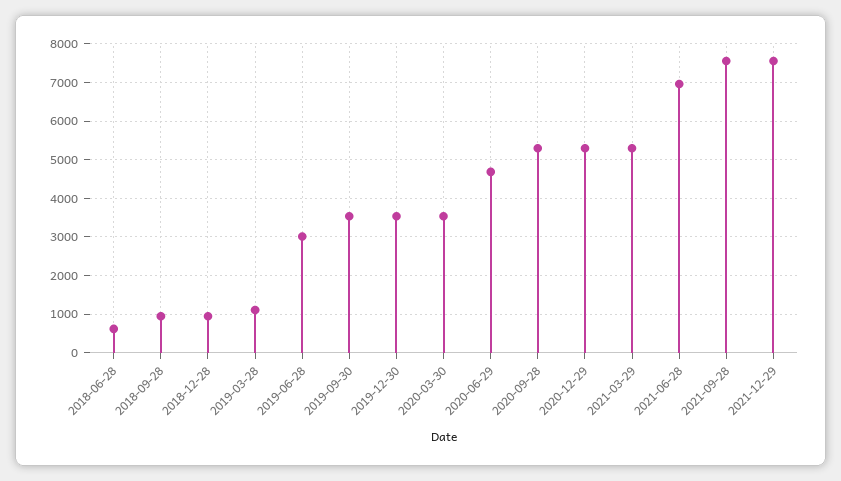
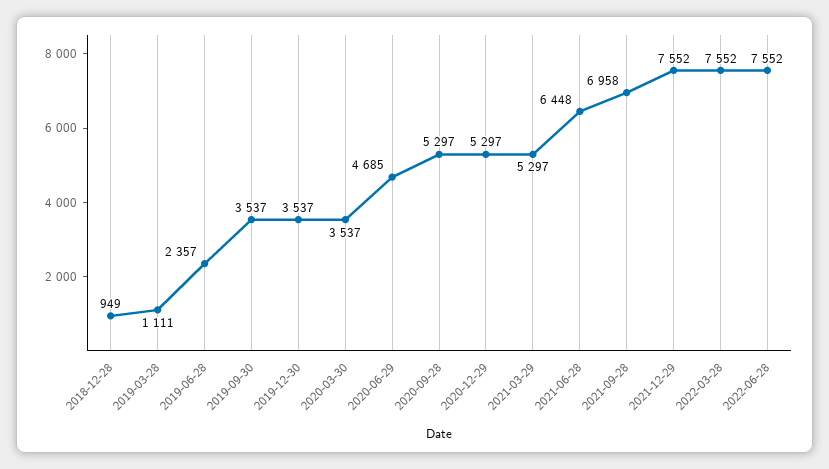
2018-06-28: 600 -> none
2018-09-28: 1000 -> none
2019-06-28: 3000 -> 2357
2021-06-28: 7000 -> 6448
2021-09-28: 7600 -> 6958
2022-03-28: none -> 7552
2022-06-28: none -> 7552

